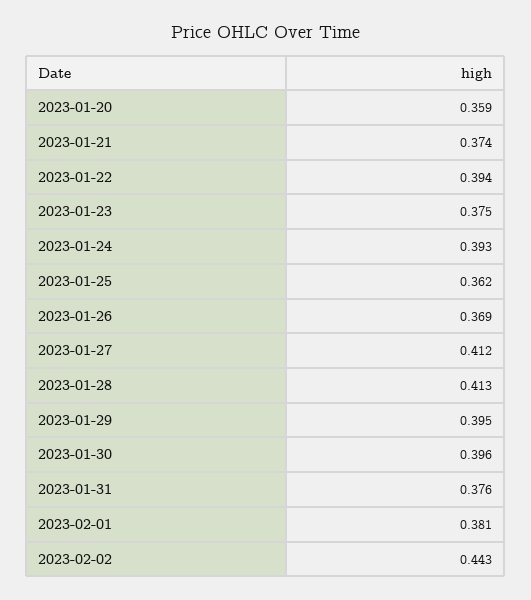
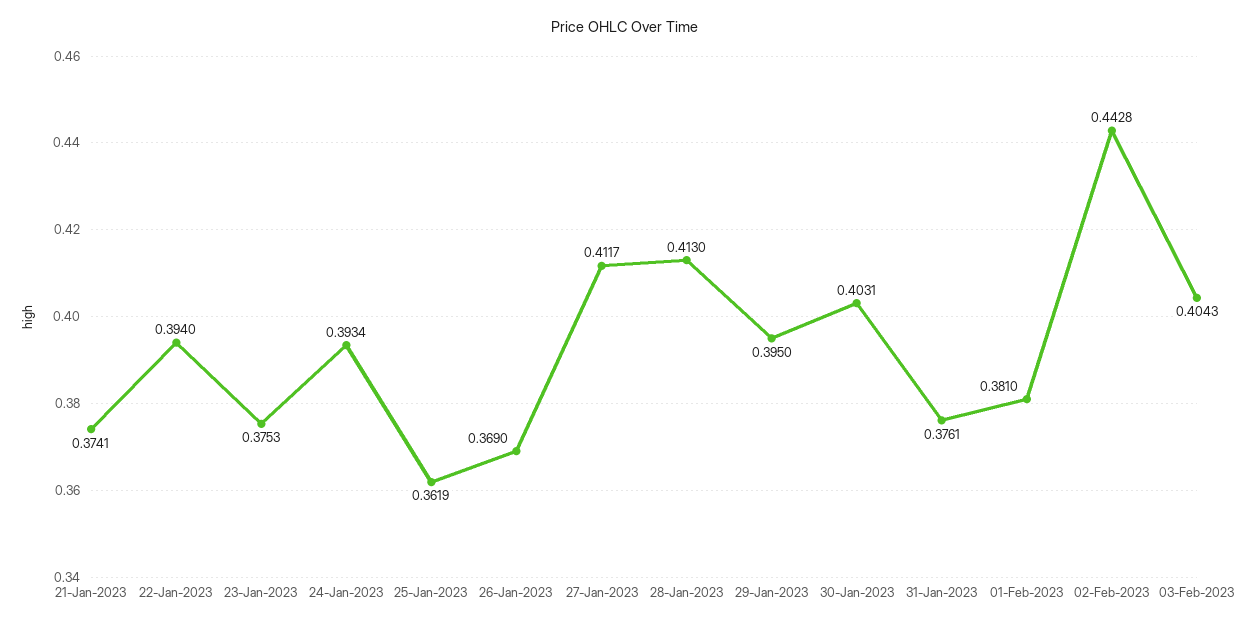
2023-01-20: 0.359 -> none
2023-01-30: 0.396 -> 0.4031
03-Feb-2023: none -> 0.4043

